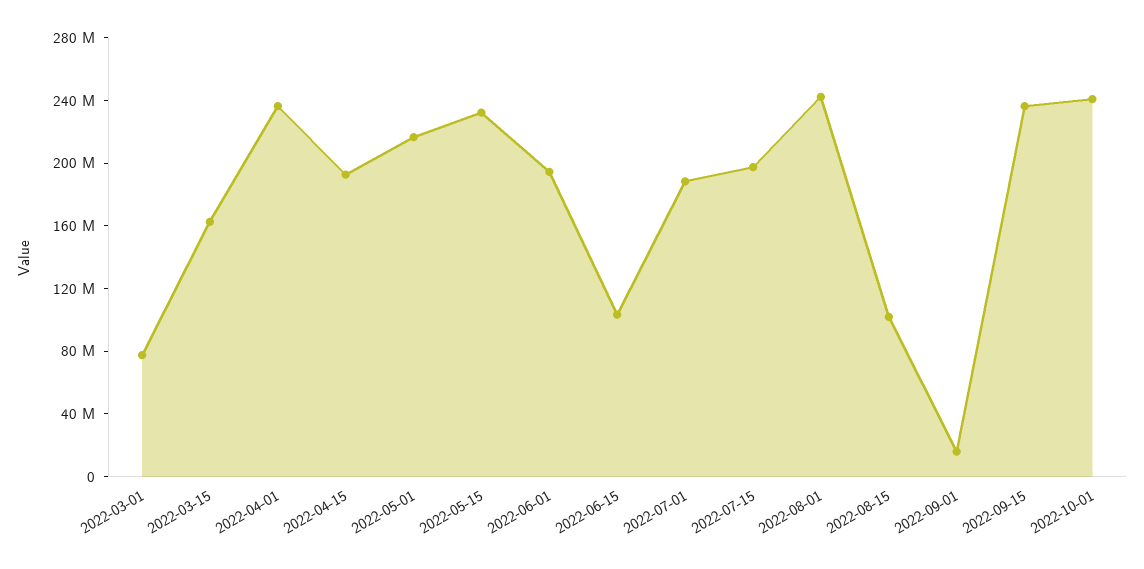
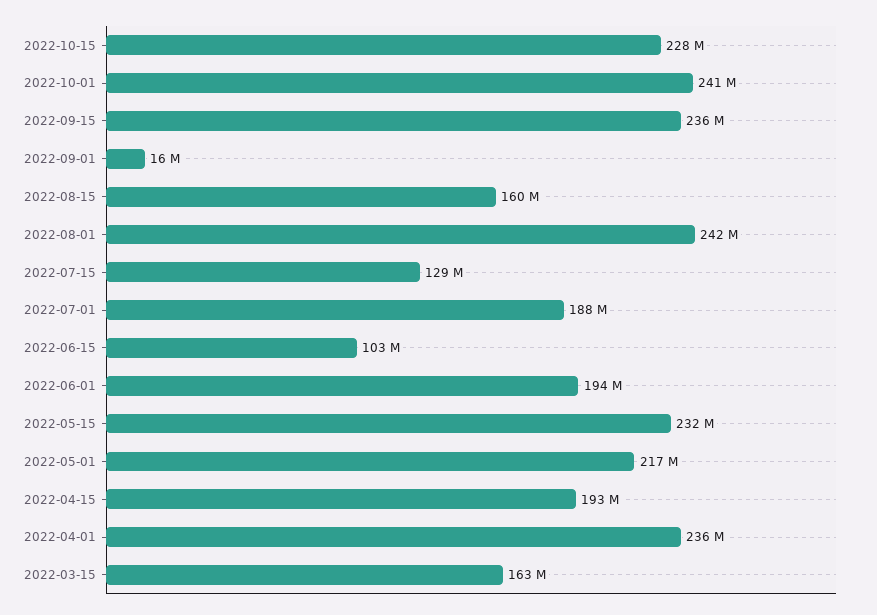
2022-03-01: 80000000 -> none
2022-07-15: 200000000 -> 129000000
2022-08-15: 100000000 -> 160000000
2022-10-15: none -> 228000000

